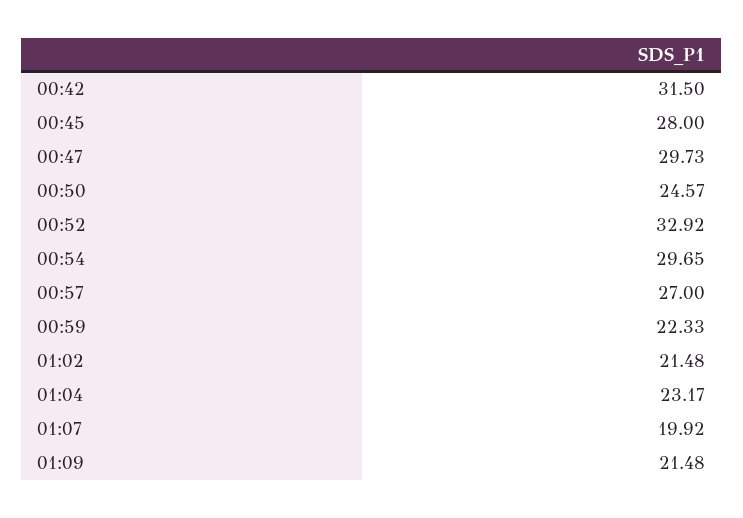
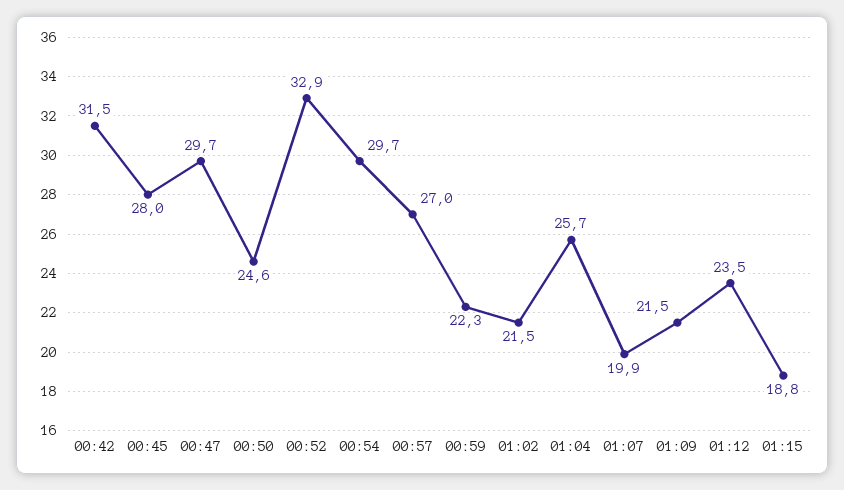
01:04: 23.17 -> 25.7
01:12: none -> 23.5
01:15: none -> 18.8

